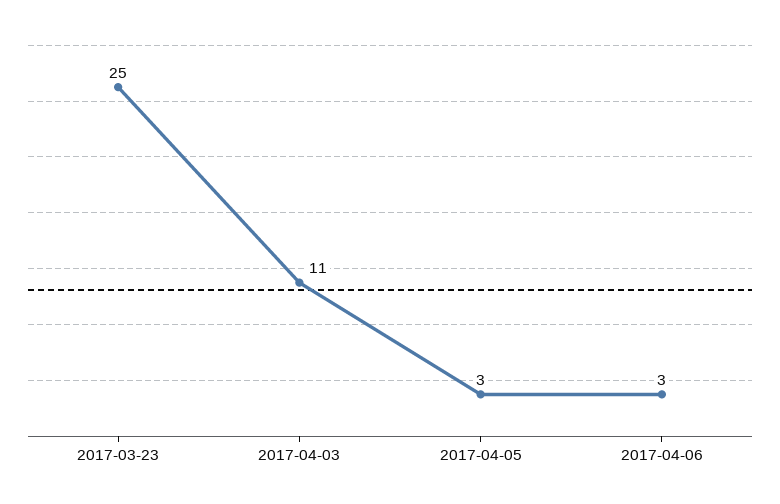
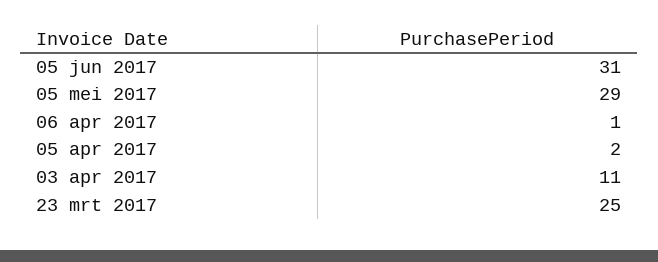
2017-04-05: 3 -> 2
2017-04-06: 3 -> 1
05 jun 2017: none -> 31
05 mei 2017: none -> 29

